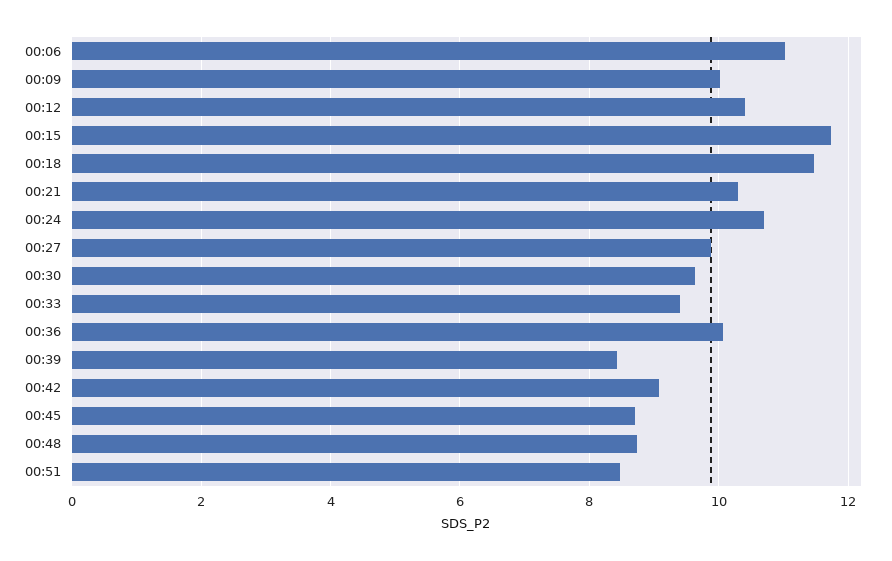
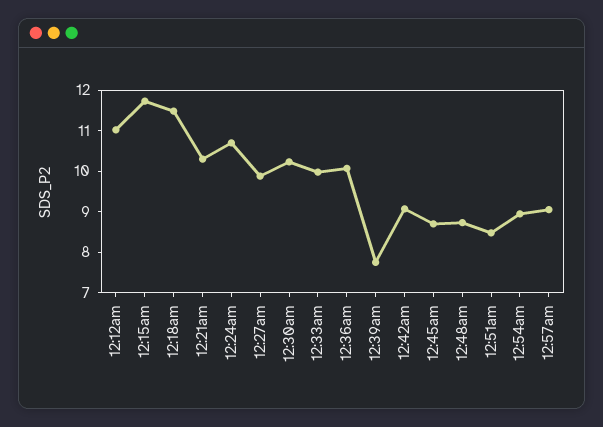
00:06: 11 -> none
00:09: 10 -> none
00:12: 10.4 -> 11
00:30: 9.6 -> 10.2
00:33: 9.4 -> 10
00:39: 8.4 -> 7.8
12:54am: none -> 9
12:57am: none -> 9

